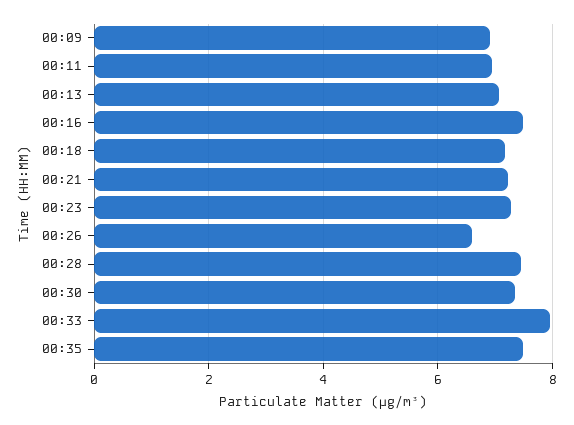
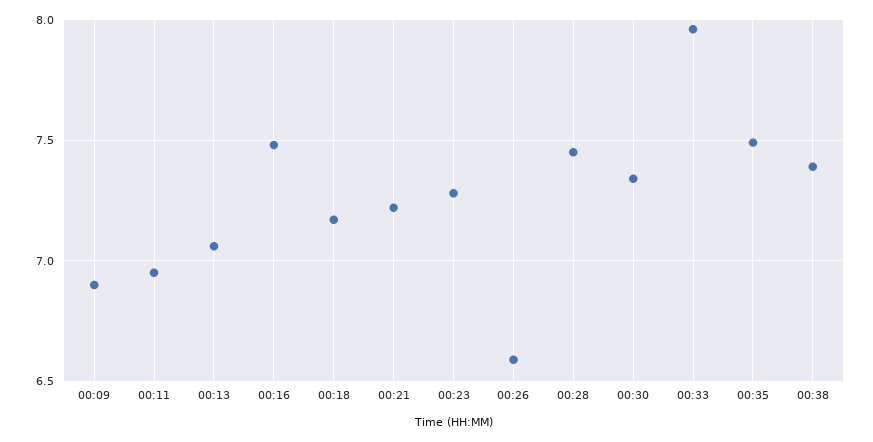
00:38: none -> 7.4

